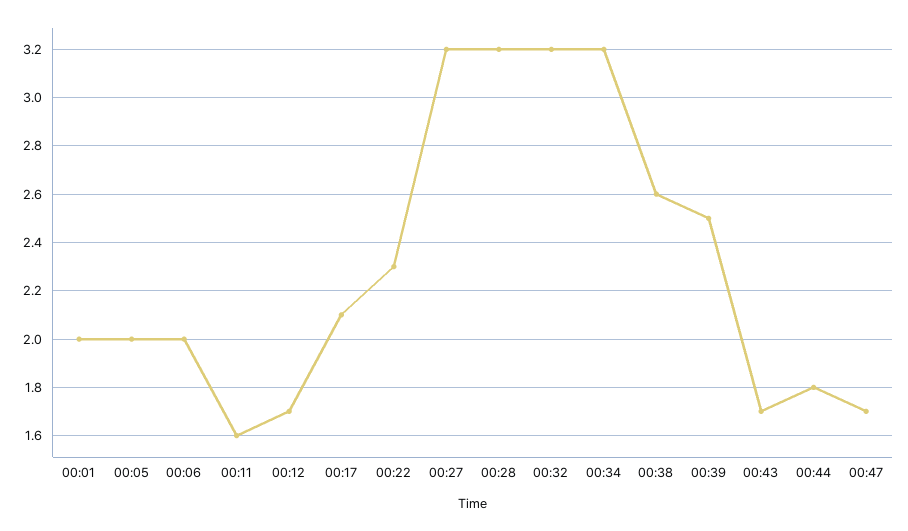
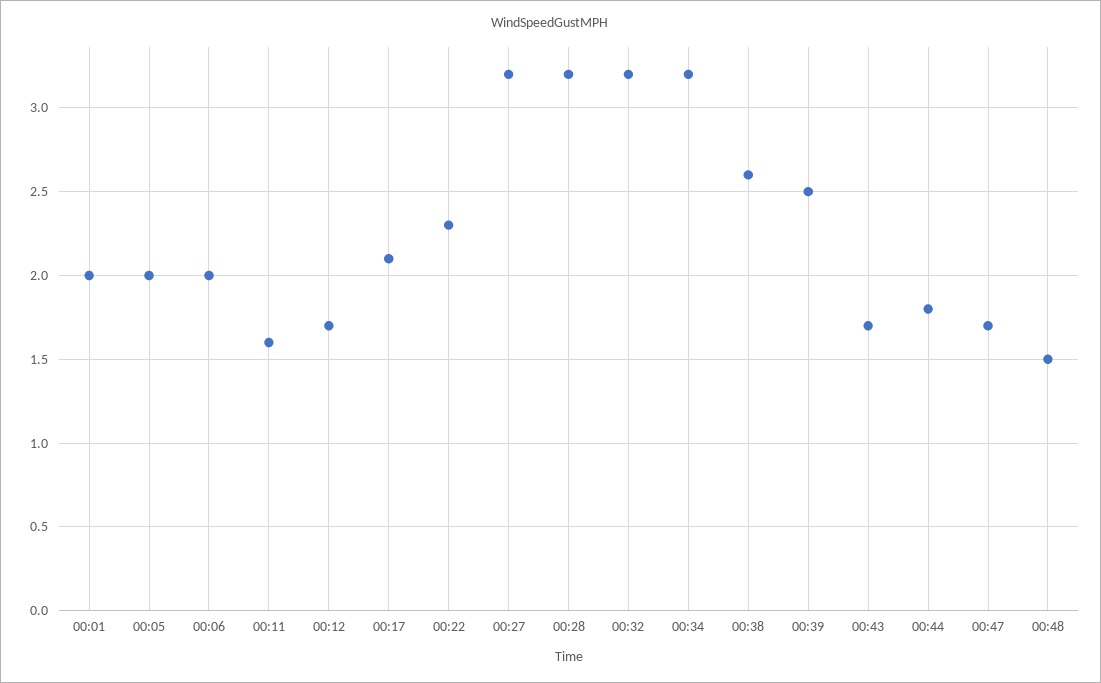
00:48: none -> 1.5

